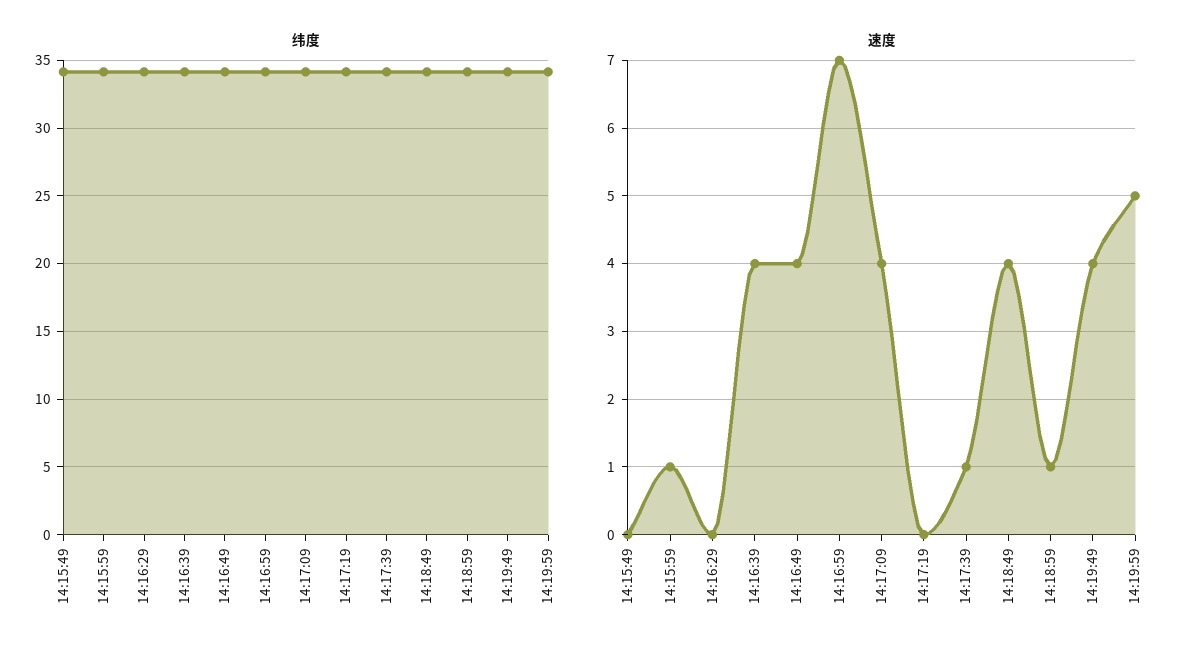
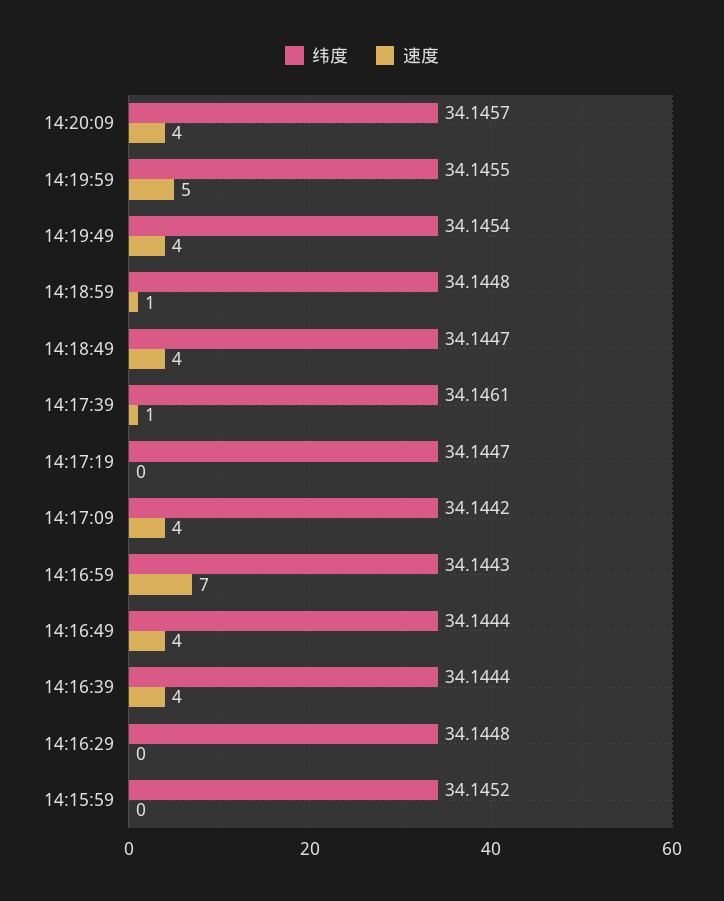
纬度, 14:15:49: 34 -> none
速度, 14:15:49: 0 -> none
速度, 14:15:59: 1 -> 0
纬度, 14:20:09: none -> 34.1457
速度, 14:20:09: none -> 4

